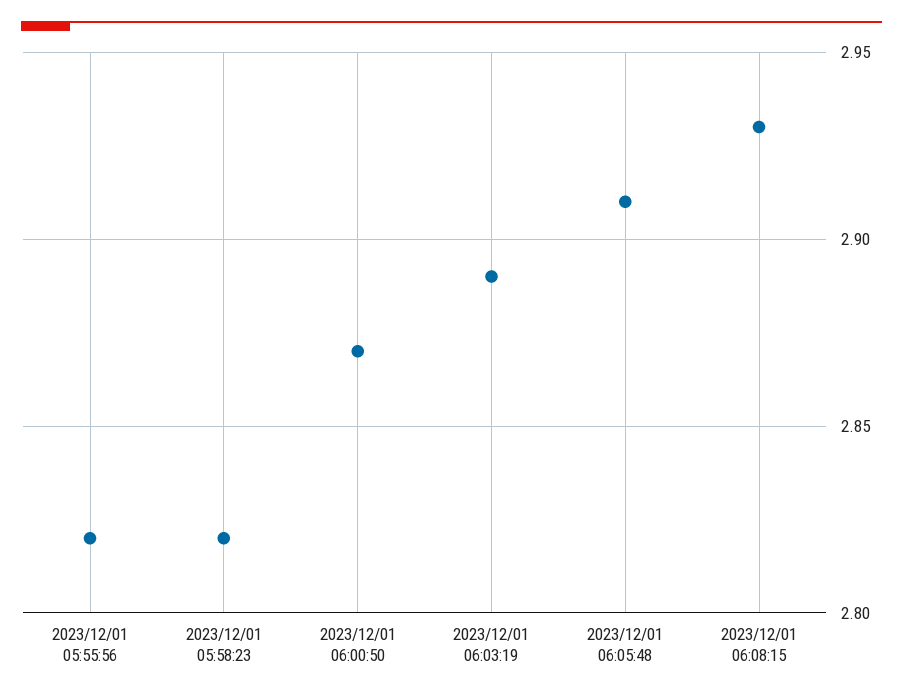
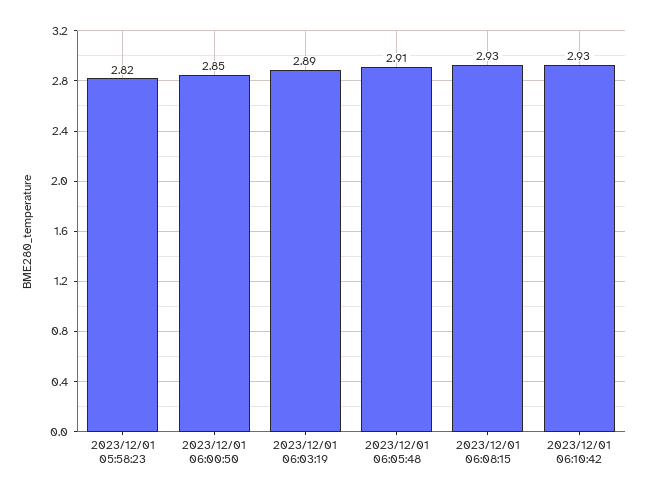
2023/12/01 05:55:56: 2.82 -> none
2023/12/01 06:00:50: 2.87 -> 2.85
2023/12/01 06:10:42: none -> 2.93

